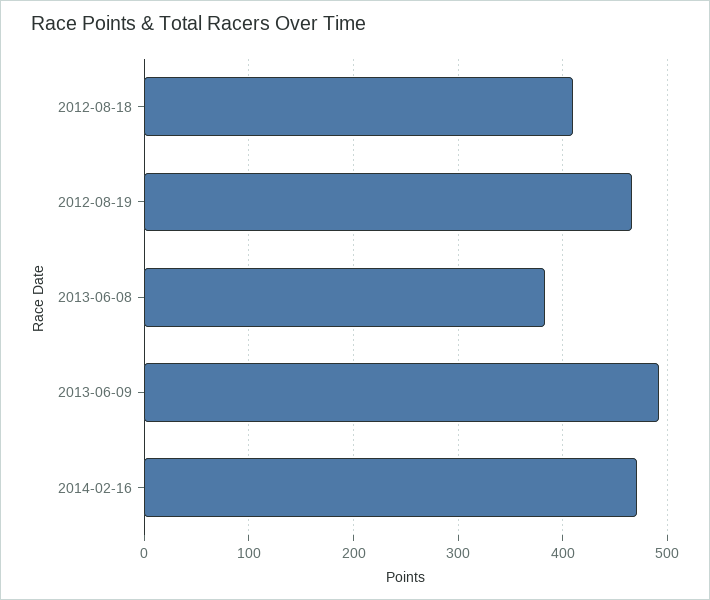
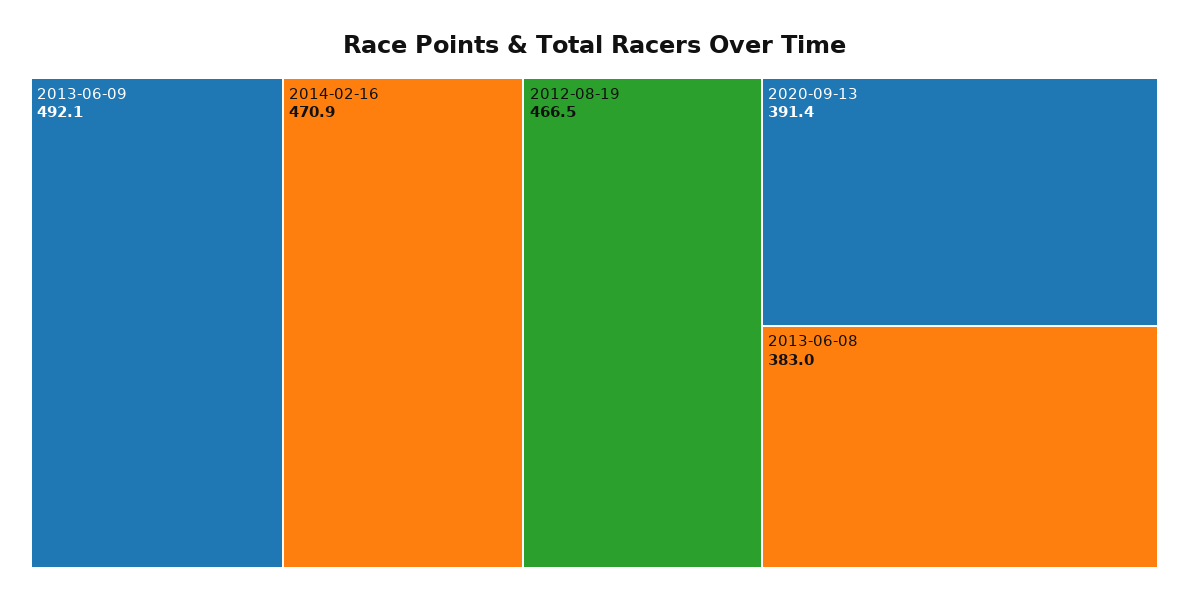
2012-08-18: 410 -> none
2020-09-13: none -> 391.4

